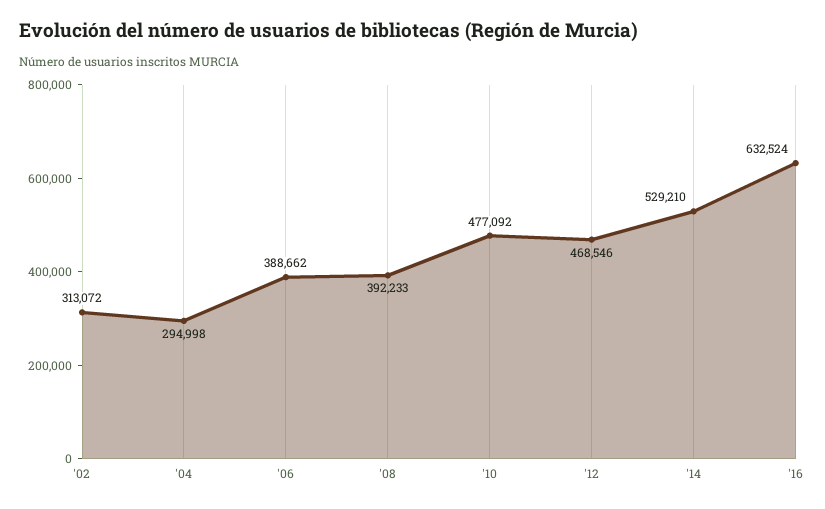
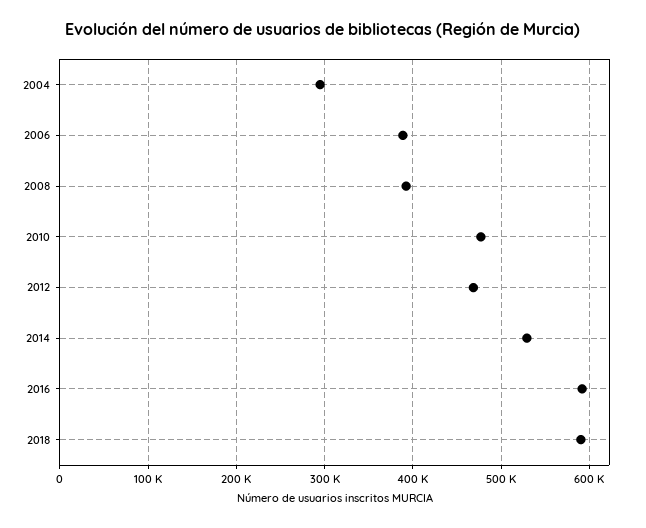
'02: 313072 -> none
'16: 632524 -> 590000
2018: none -> 590000

